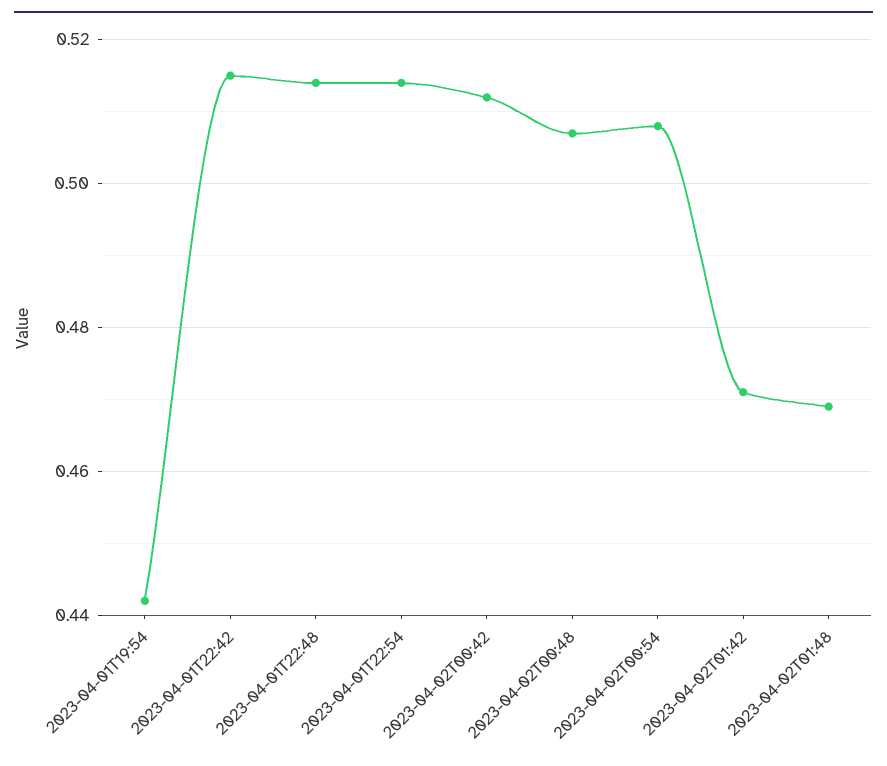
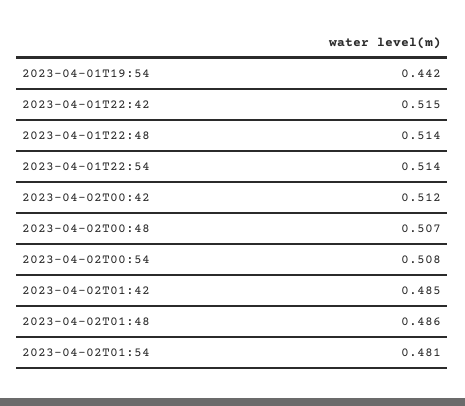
2023-04-02T01:42: 0.47 -> 0.485
2023-04-02T01:48: 0.47 -> 0.486
2023-04-02T01:54: none -> 0.481

